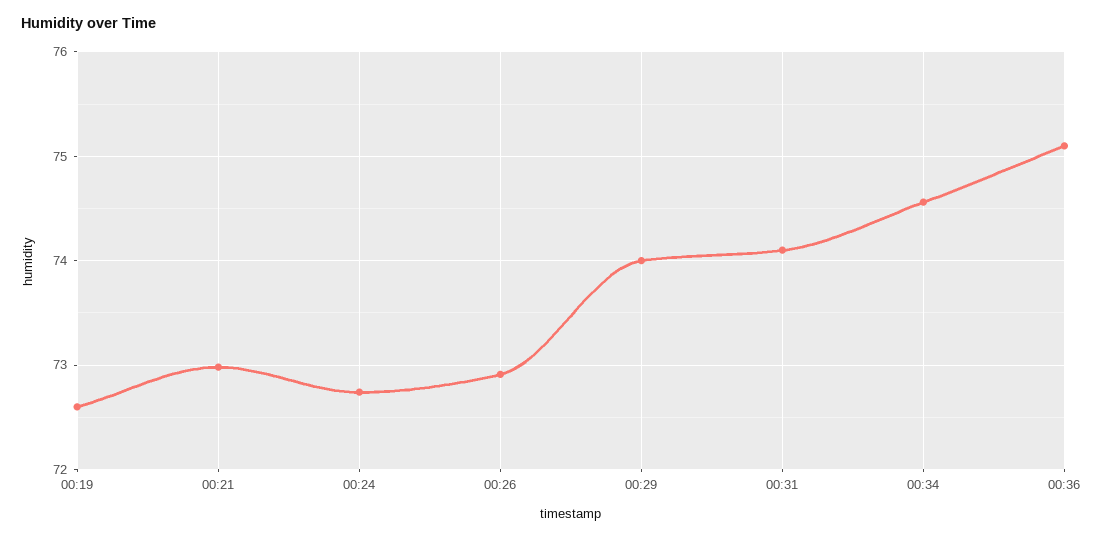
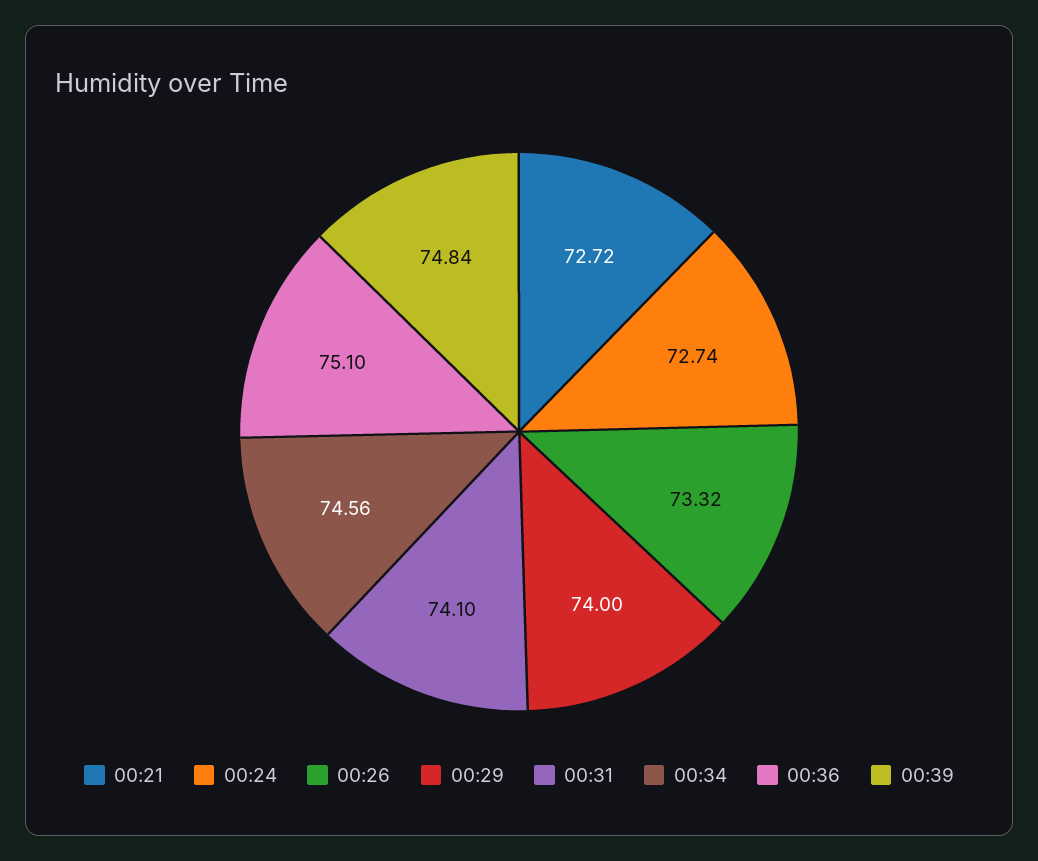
00:19: 72.6 -> none
00:21: 73 -> 72.72
00:26: 72.9 -> 73.32
00:39: none -> 74.84

